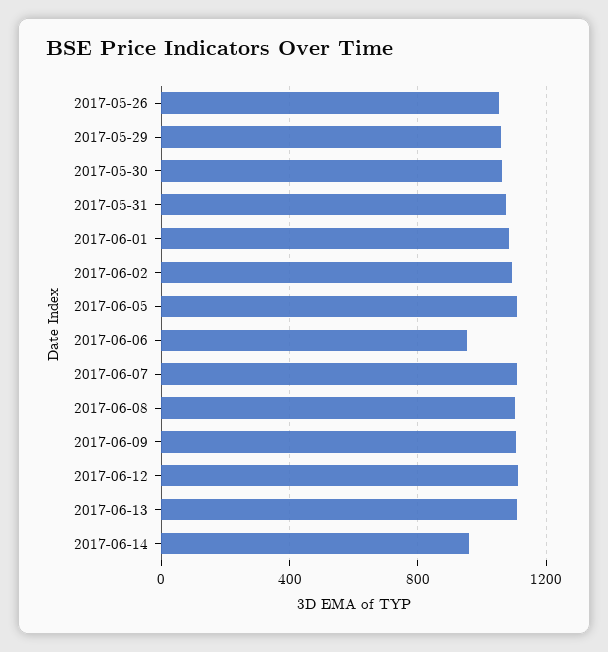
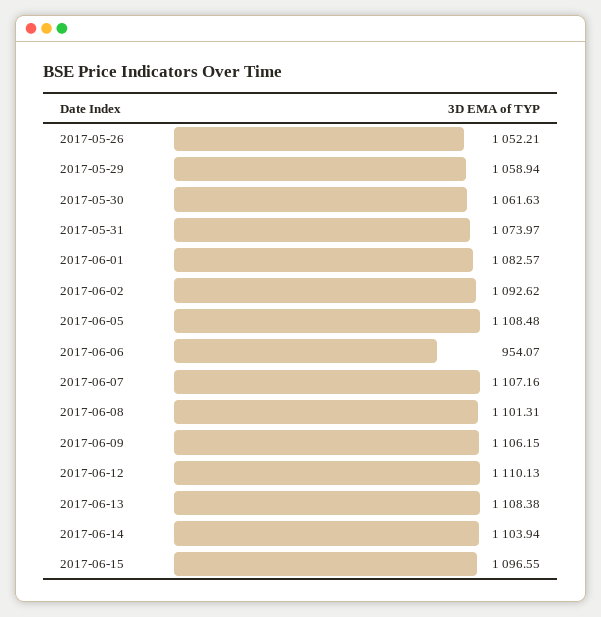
2017-06-14: 950 -> 1103.94
2017-06-15: none -> 1096.55

